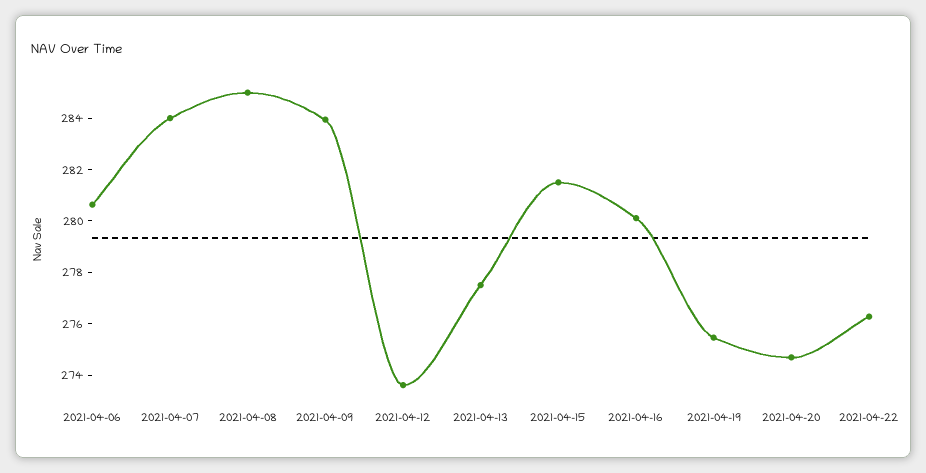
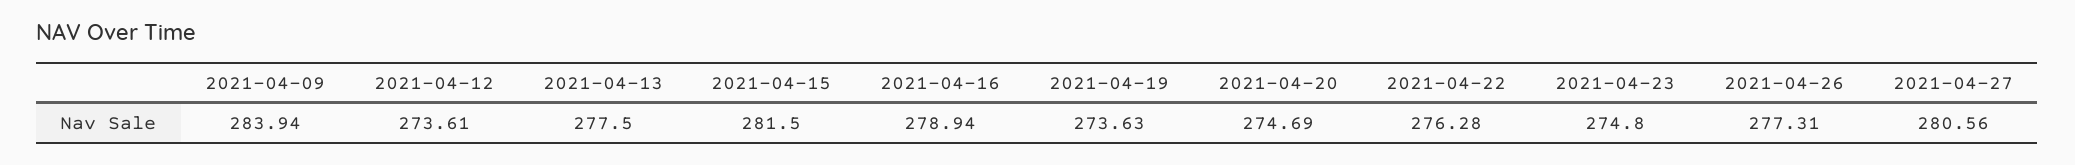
2021-04-06: 280.5 -> none
2021-04-07: 284 -> none
2021-04-08: 285 -> none
2021-04-16: 280 -> 278.94
2021-04-19: 275.5 -> 273.63
2021-04-23: none -> 274.8
2021-04-26: none -> 277.31
2021-04-27: none -> 280.56

